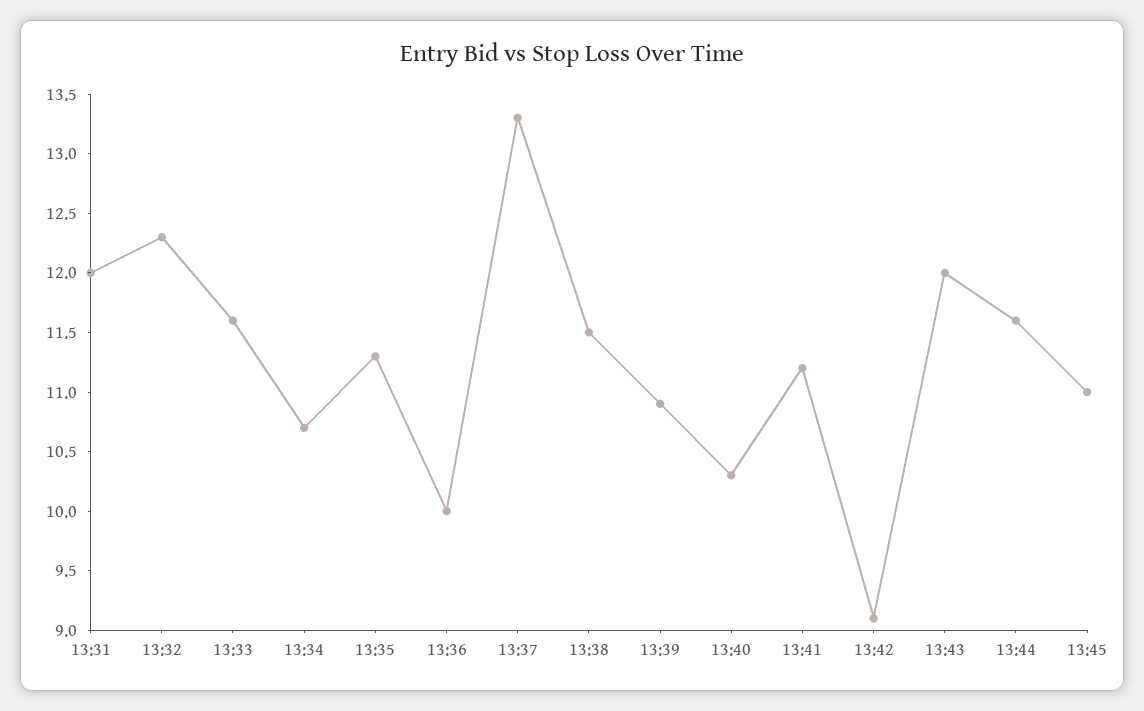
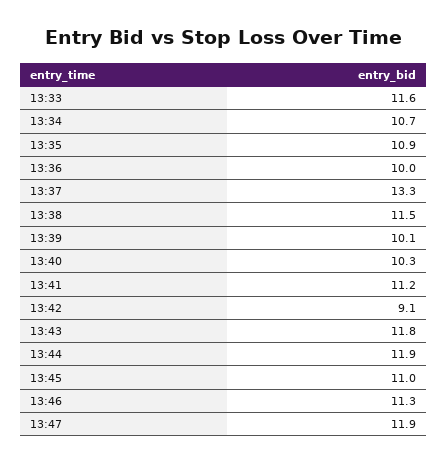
13:31: 12 -> none
13:32: 12.3 -> none
13:35: 11.3 -> 10.9
13:39: 10.9 -> 10.1
13:43: 12 -> 11.8
13:44: 11.6 -> 11.9
13:46: none -> 11.3
13:47: none -> 11.9

